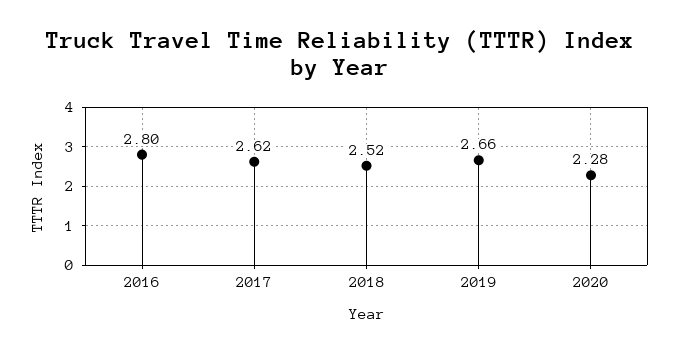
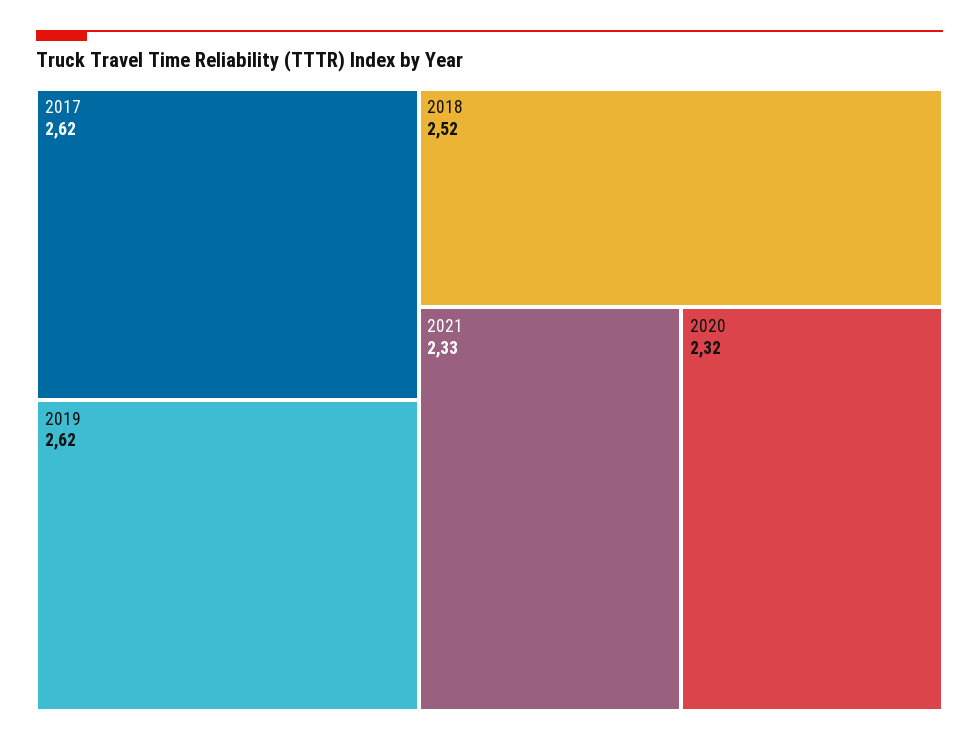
2016: 2.8 -> none
2019: 2.66 -> 2.62
2020: 2.28 -> 2.32
2021: none -> 2.33

